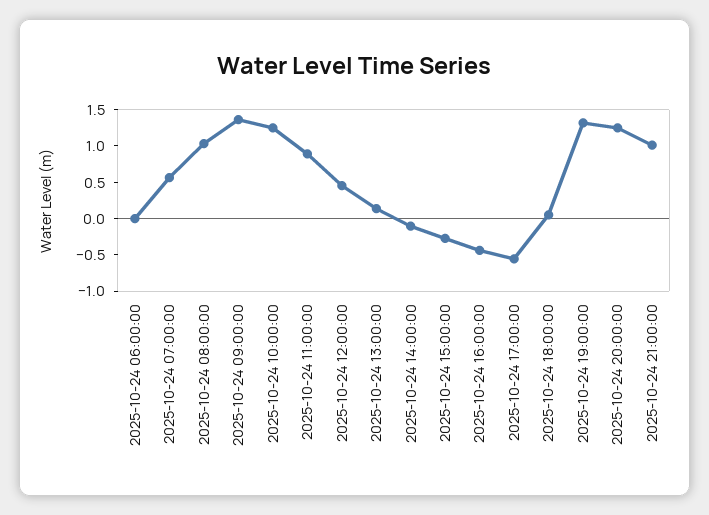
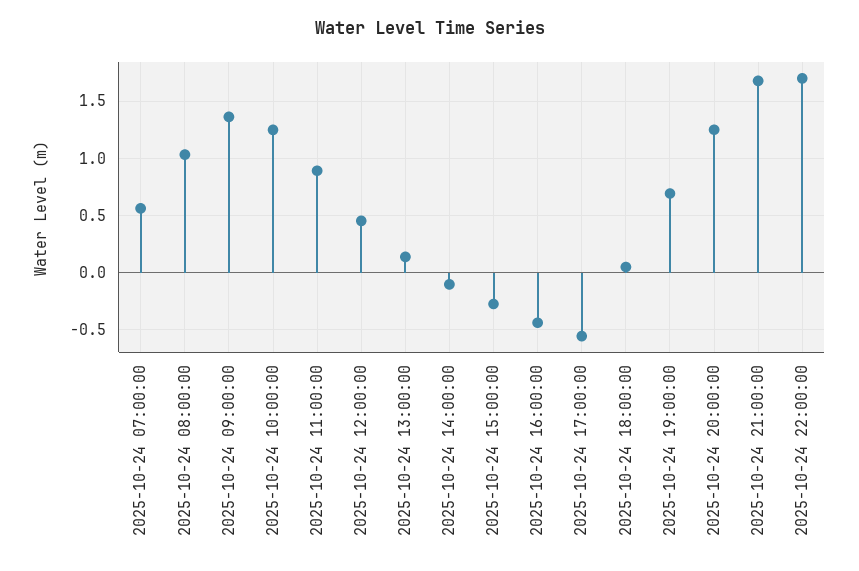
2025-10-24 06:00:00: 0 -> none
2025-10-24 19:00:00: 1.25 -> 0.7
2025-10-24 21:00:00: 1 -> 1.7
2025-10-24 22:00:00: none -> 1.7

